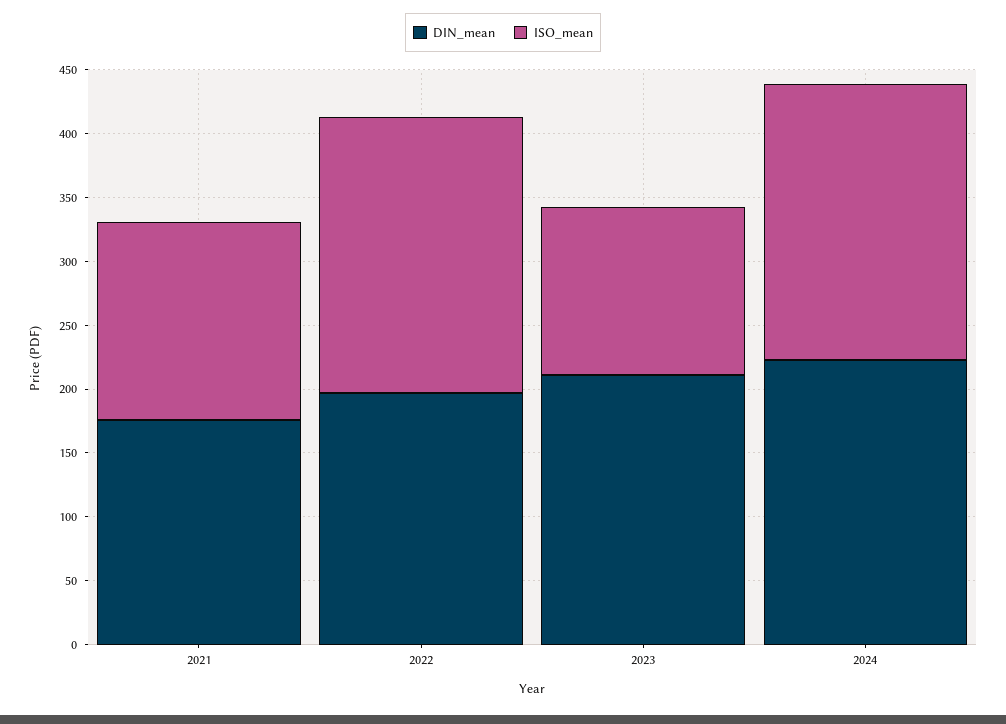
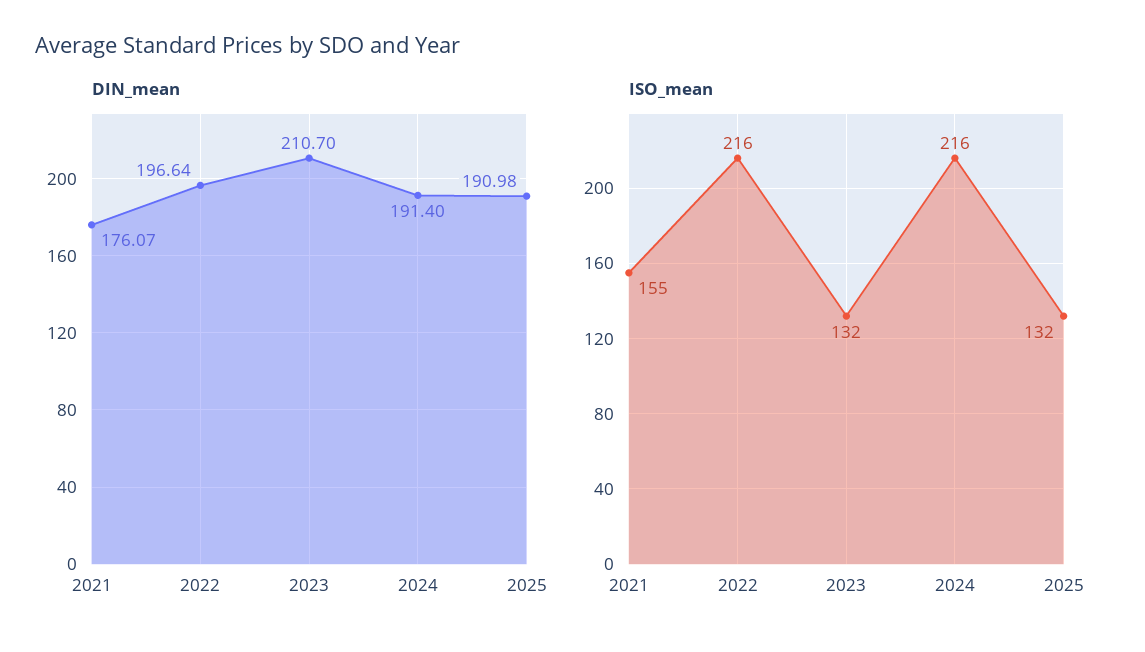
DIN_mean, 2024: 220 -> 191.4
DIN_mean, 2025: none -> 190.98
ISO_mean, 2025: none -> 132

